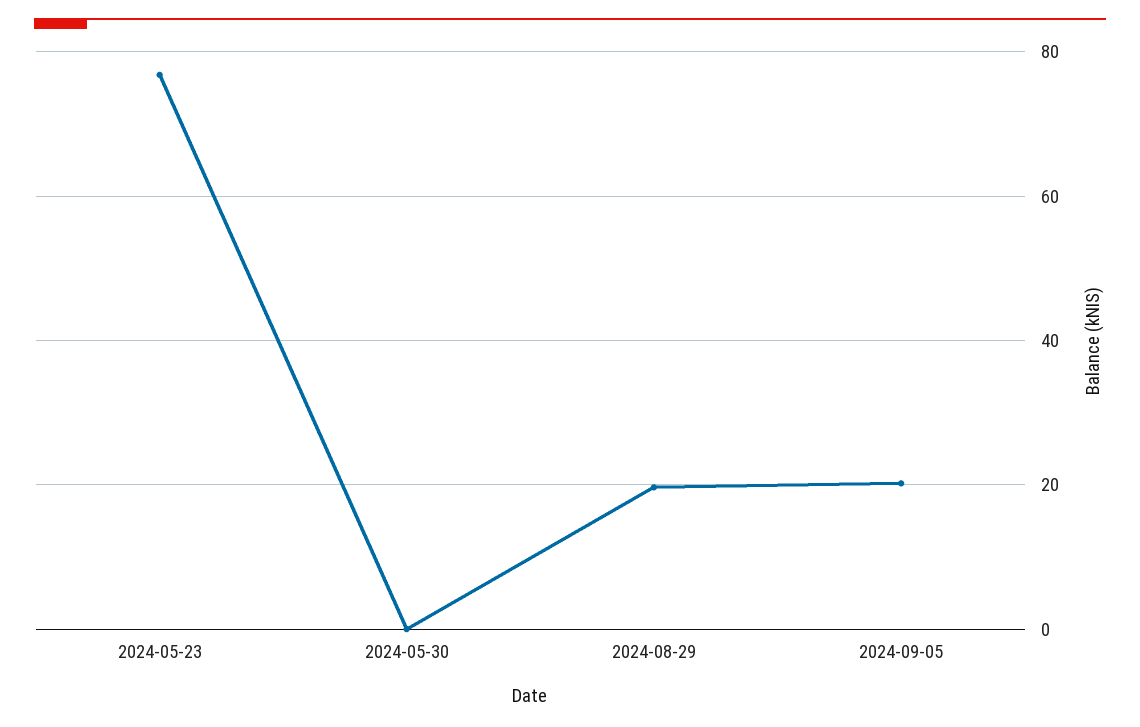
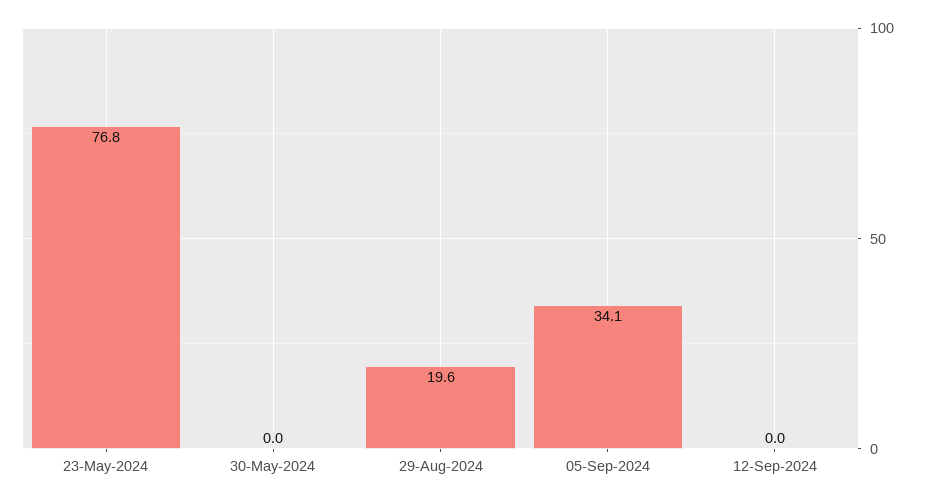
2024-09-05: 20 -> 34.1
12-Sep-2024: none -> 0

